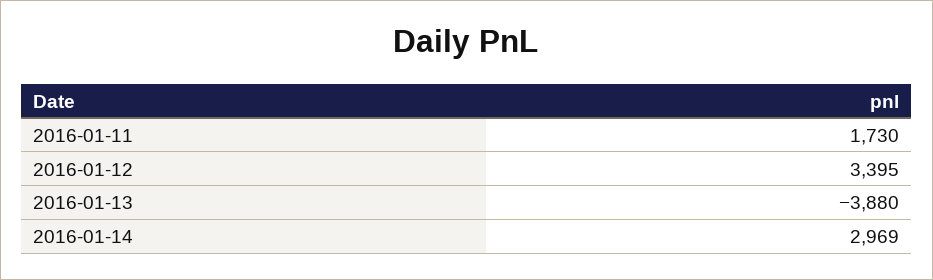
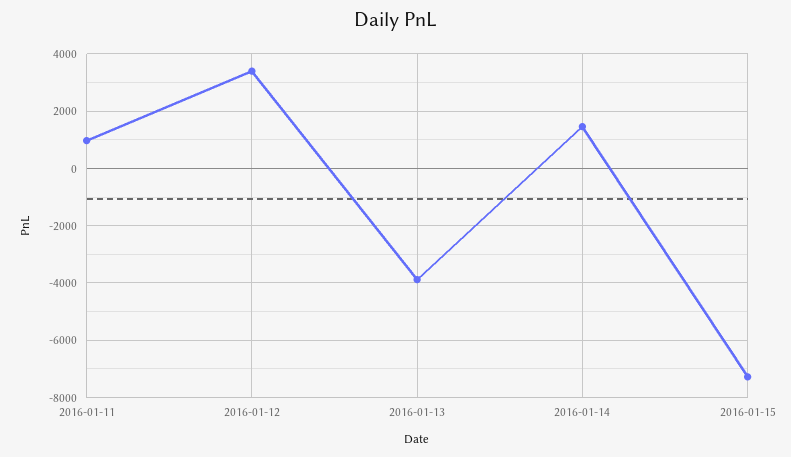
2016-01-11: 1730 -> 1000
2016-01-14: 2969 -> 1500
2016-01-15: none -> -7250

